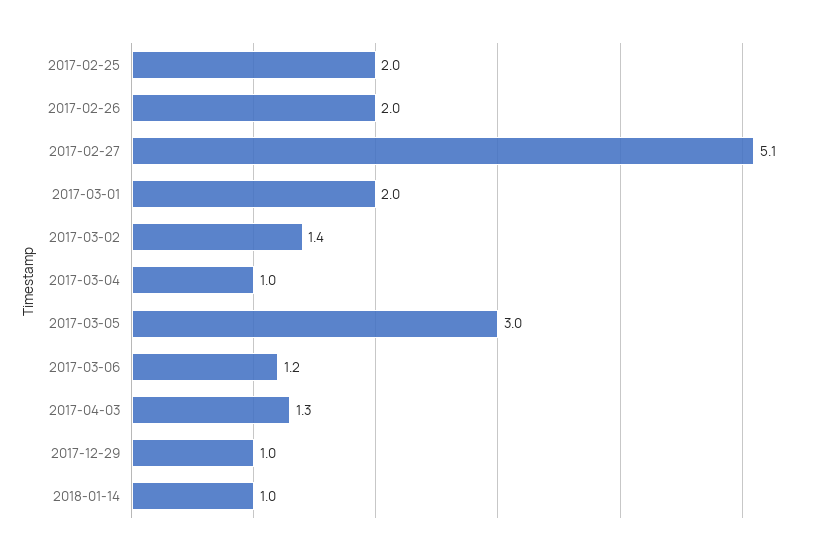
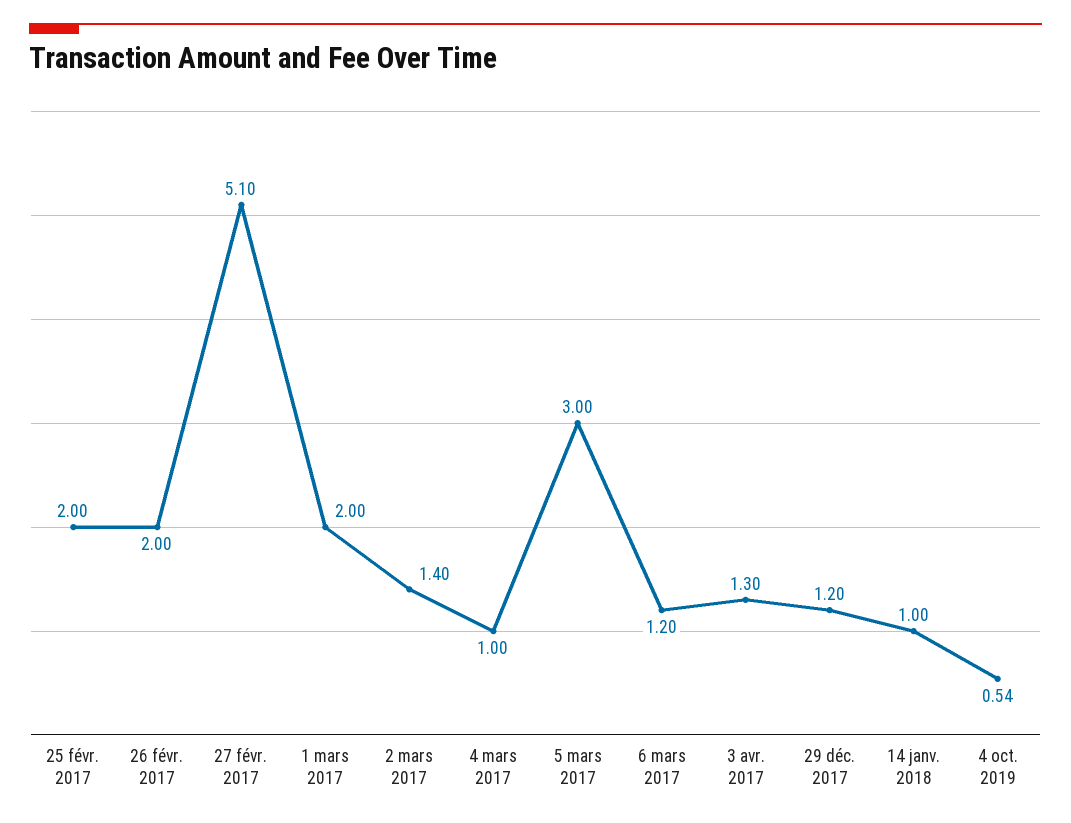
2017-12-29: 1 -> 1.2
4 oct. 2019: none -> 0.54

